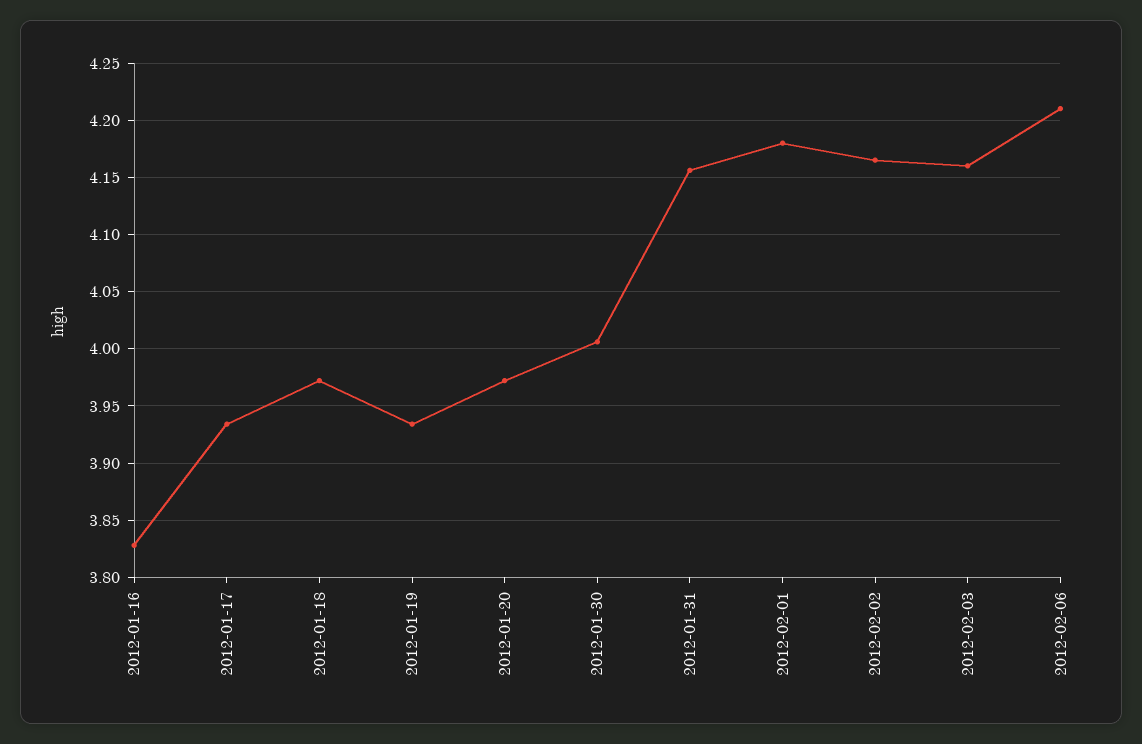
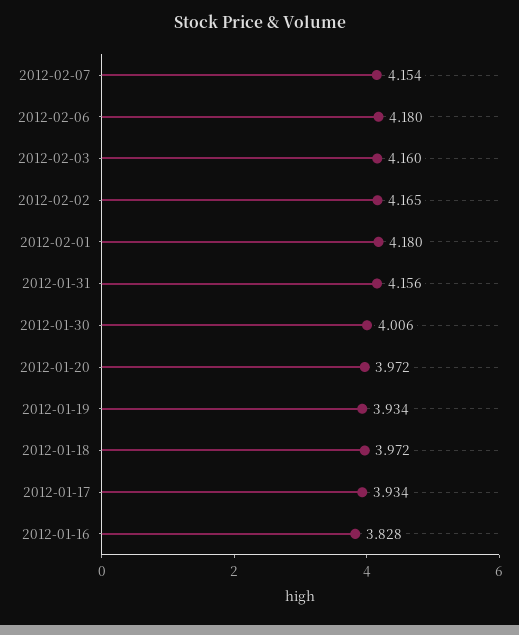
2012-02-06: 4.21 -> 4.18
2012-02-07: none -> 4.154

